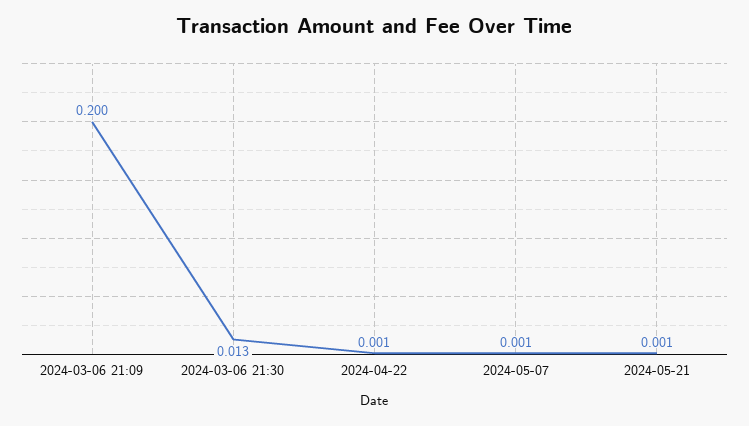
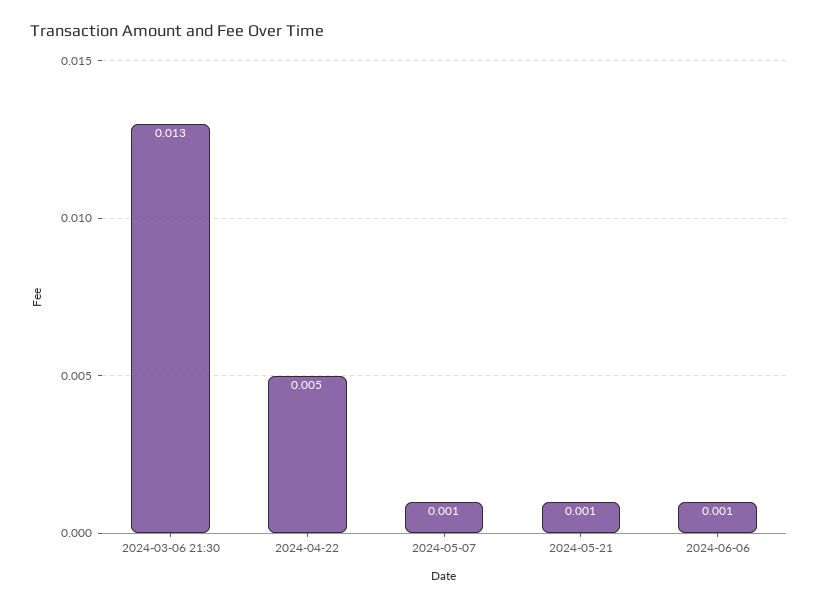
2024-03-06 21:09: 0.2 -> none
2024-04-22: 0.001 -> 0.005
2024-06-06: none -> 0.001

